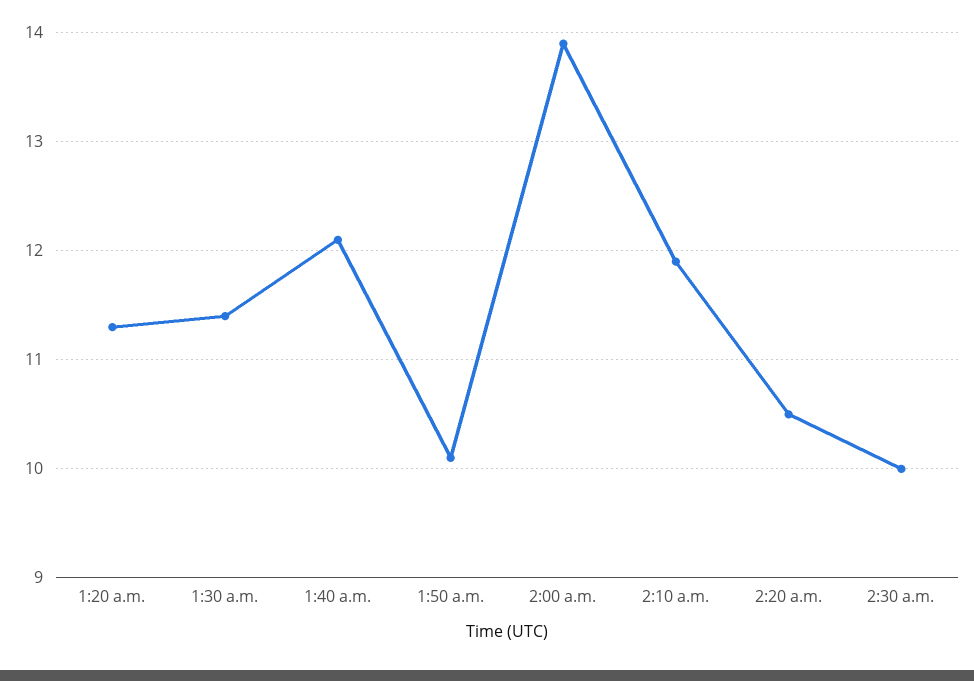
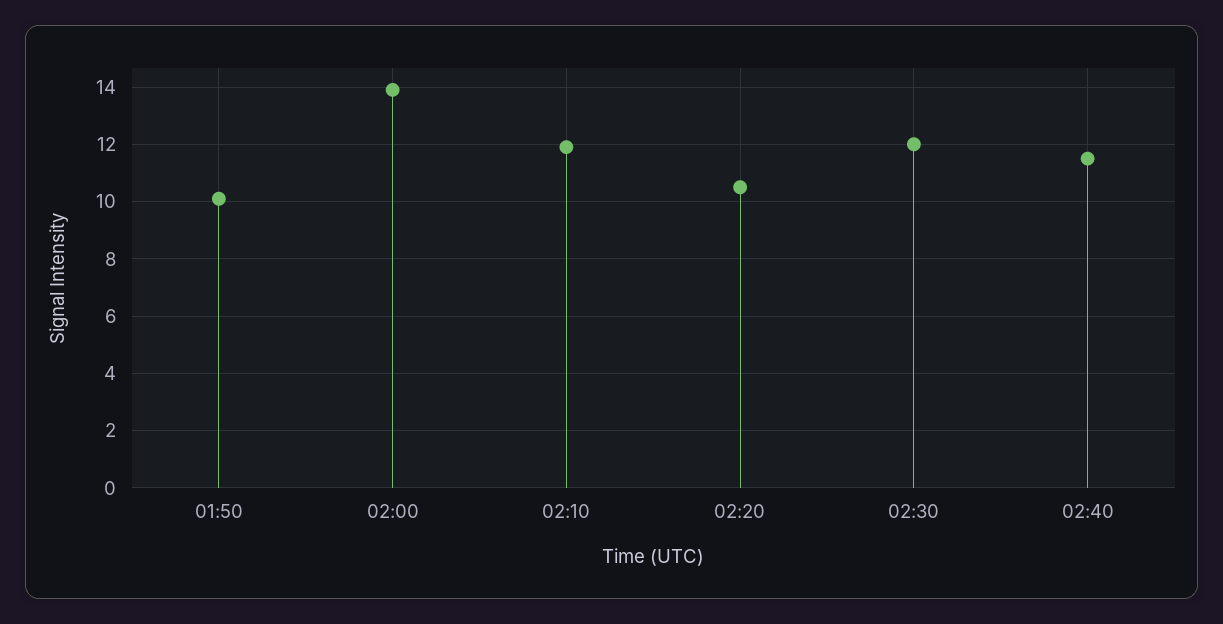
1:20 a.m.: 11.3 -> none
1:30 a.m.: 11.4 -> none
1:40 a.m.: 12.1 -> none
2:30 a.m.: 10 -> 12
02:40: none -> 11.5

